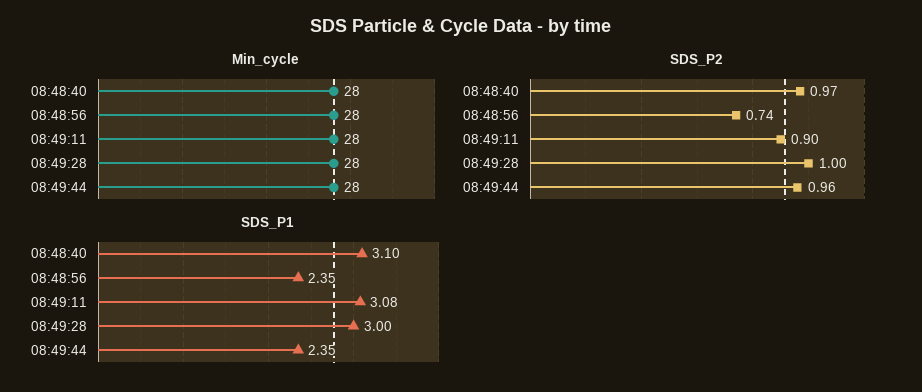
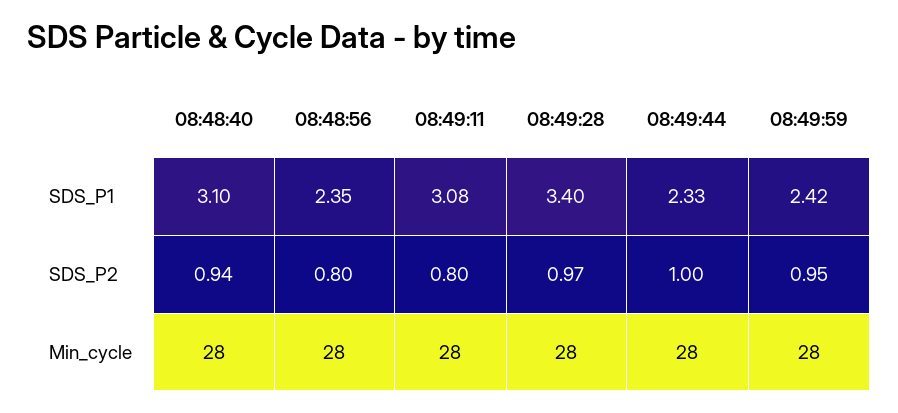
SDS_P2, 08:48:40: 0.97 -> 0.94
SDS_P2, 08:48:56: 0.74 -> 0.8
SDS_P2, 08:49:11: 0.9 -> 0.8
SDS_P2, 08:49:28: 1 -> 0.97
SDS_P2, 08:49:44: 0.96 -> 1
SDS_P1, 08:49:28: 3 -> 3.4
SDS_P1, 08:49:44: 2.35 -> 2.33
SDS_P1, 08:49:59: none -> 2.42
SDS_P2, 08:49:59: none -> 0.95
Min_cycle, 08:49:59: none -> 28

